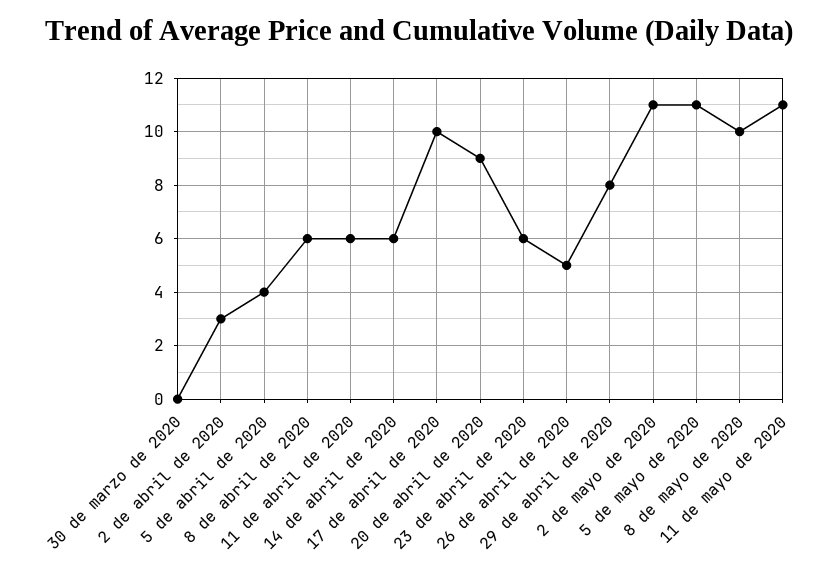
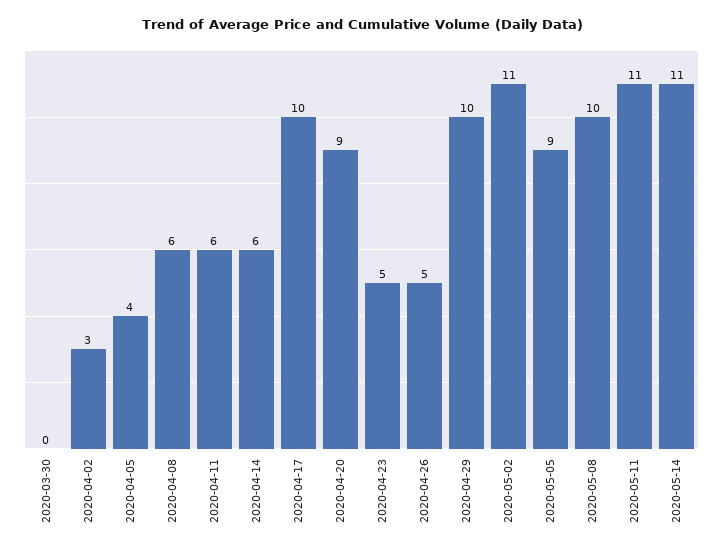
23 de abril de 2020: 6 -> 5
29 de abril de 2020: 8 -> 10
5 de mayo de 2020: 11 -> 9
2020-05-14: none -> 11

